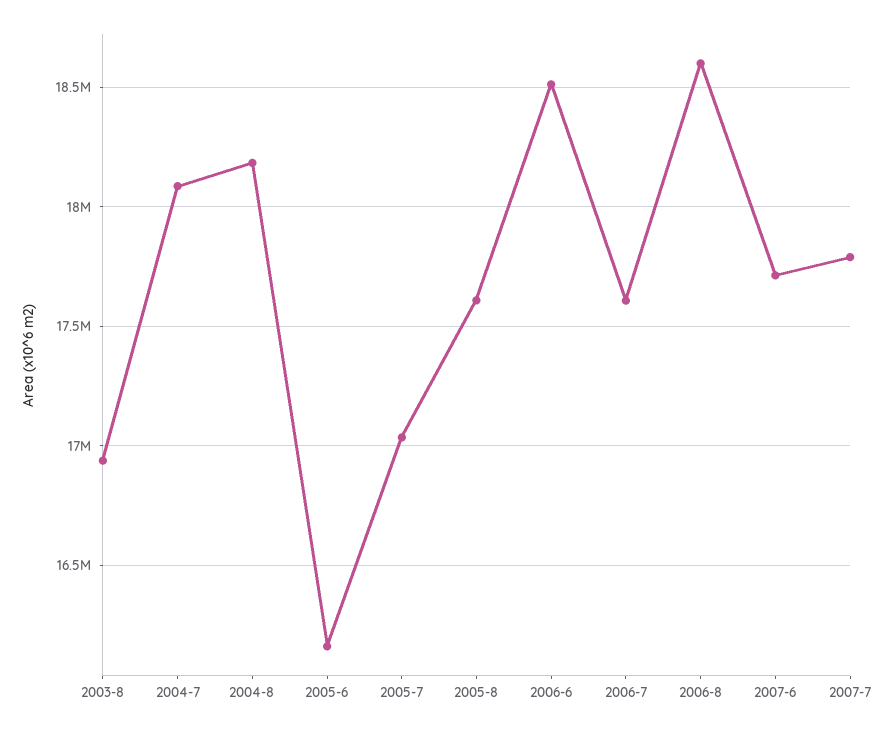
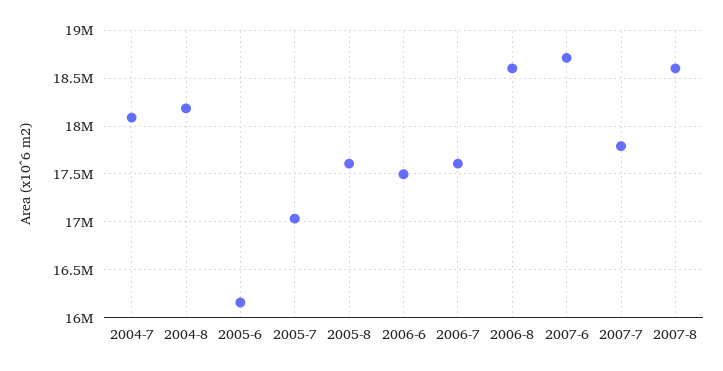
2003-8: 16950000 -> none
2006-6: 18500000 -> 17500000
2007-6: 17700000 -> 18700000
2007-8: none -> 18600000

